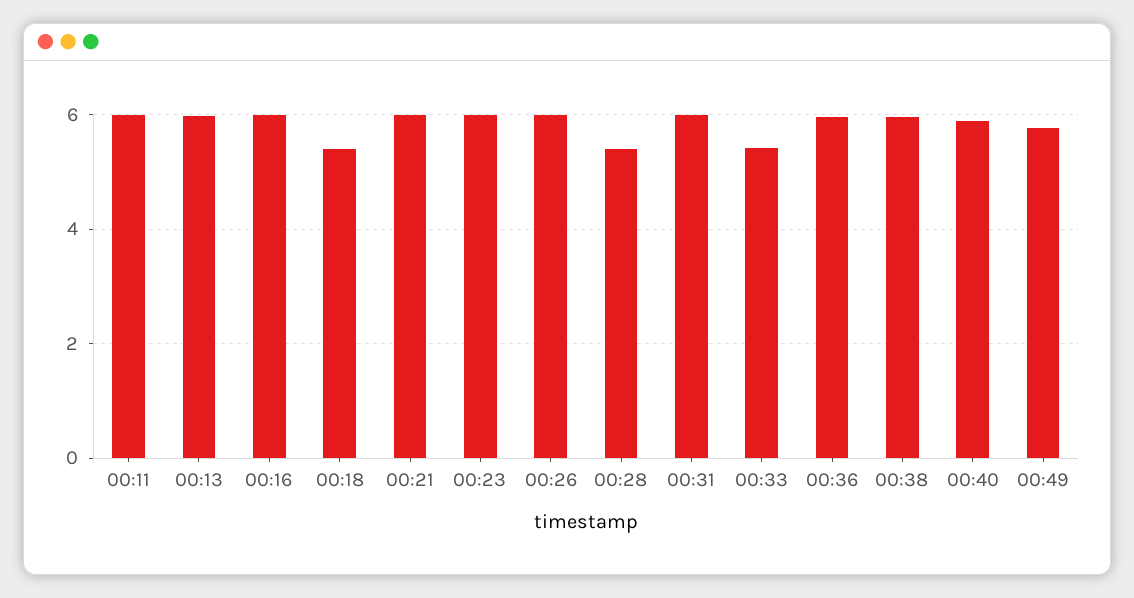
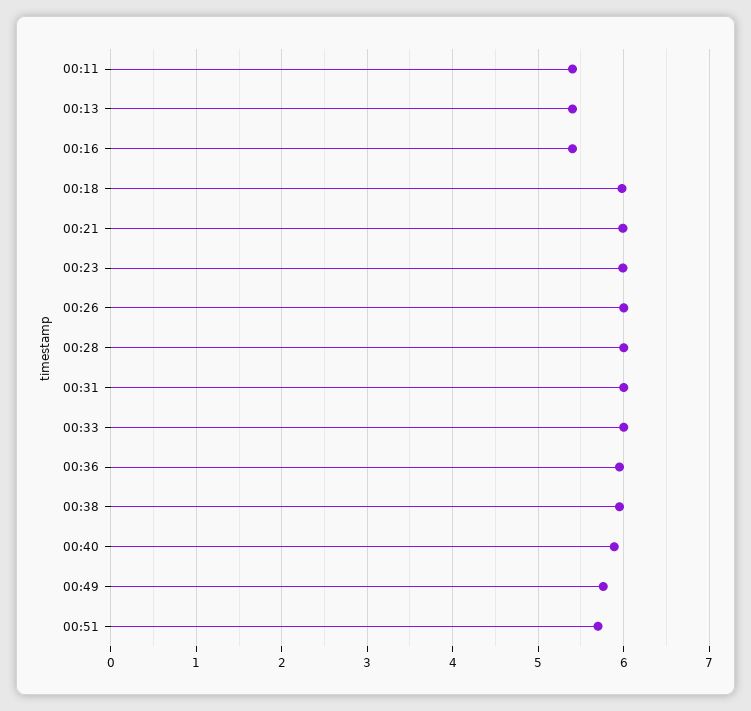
00:11: 6 -> 5.4
00:13: 6 -> 5.4
00:16: 6 -> 5.4
00:18: 5.4 -> 6
00:28: 5.4 -> 6
00:33: 5.4 -> 6
00:51: none -> 5.7

